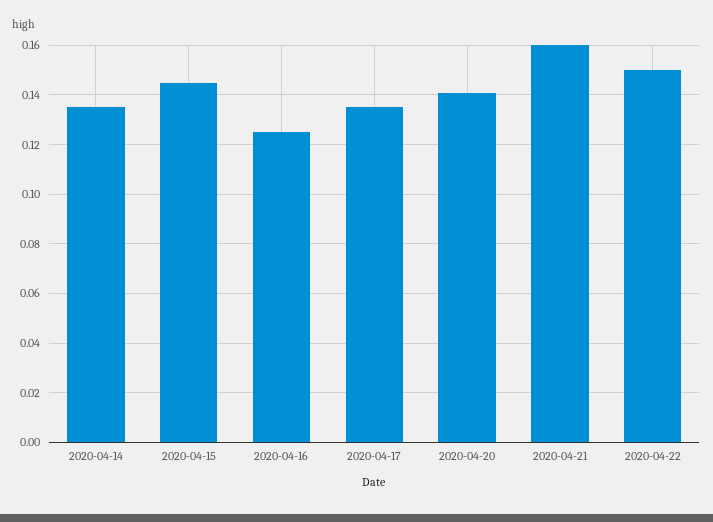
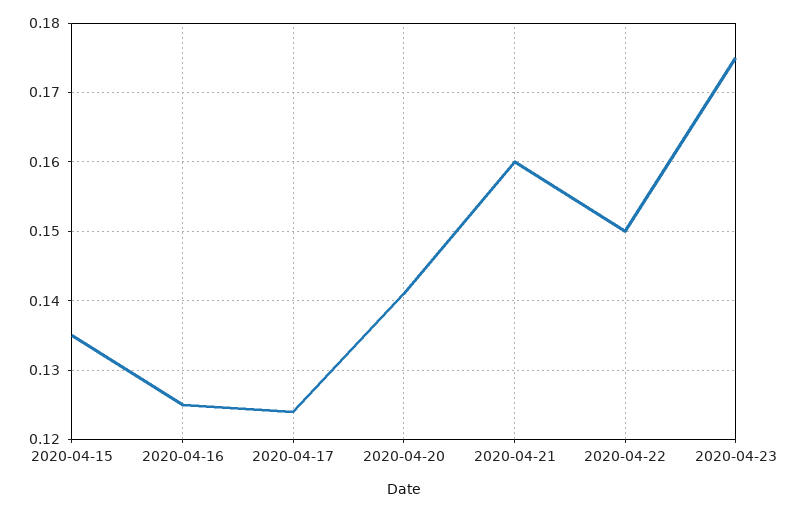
2020-04-14: 0.135 -> none
2020-04-15: 0.145 -> 0.135
2020-04-17: 0.135 -> 0.124
2020-04-23: none -> 0.175

